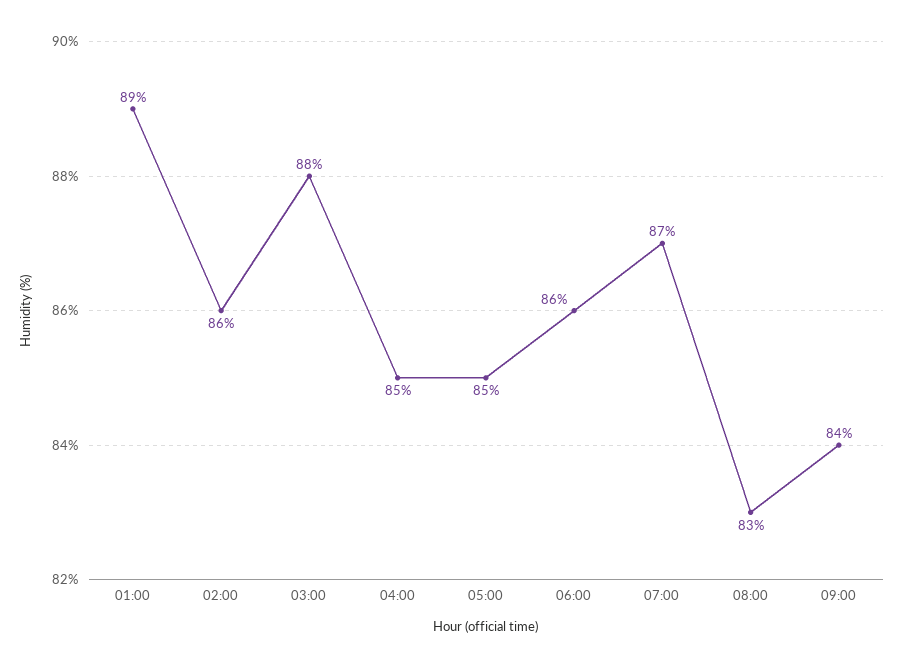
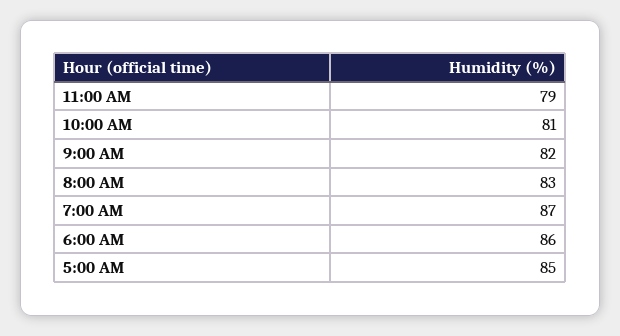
01:00: 89 -> none
02:00: 86 -> none
03:00: 88 -> none
04:00: 85 -> none
09:00: 84 -> 82
11:00 AM: none -> 79
10:00 AM: none -> 81

